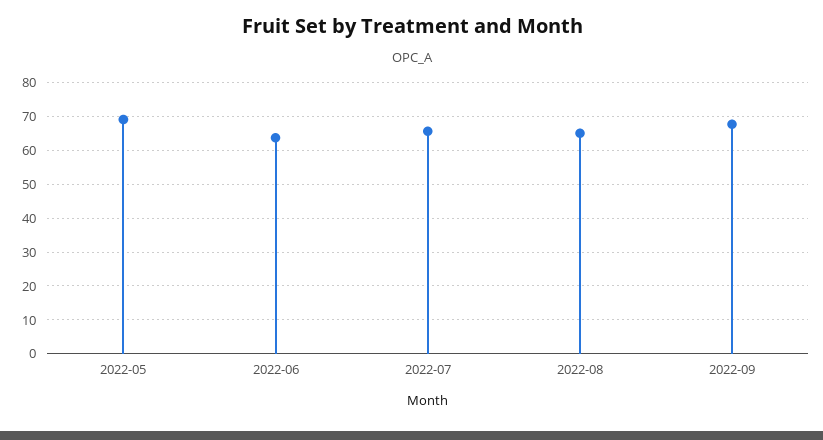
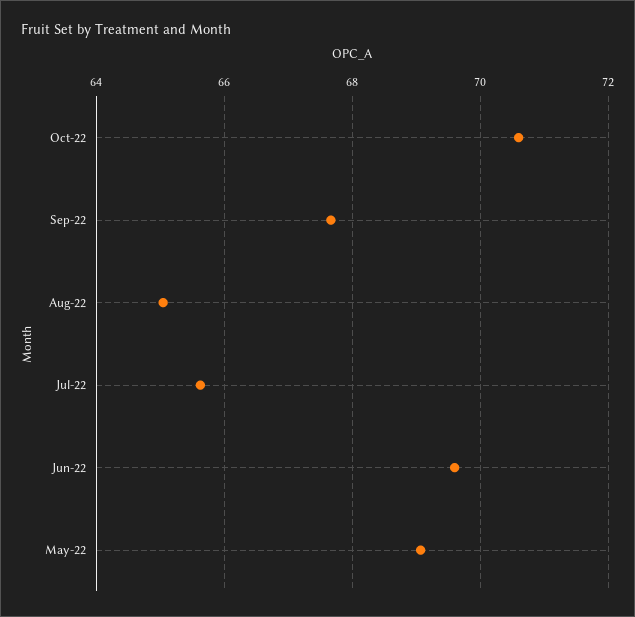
2022-06: 64 -> 69.6
Oct-22: none -> 70.6

